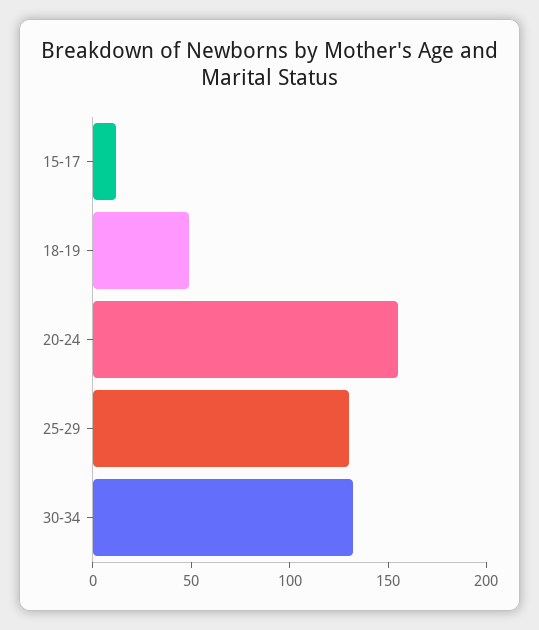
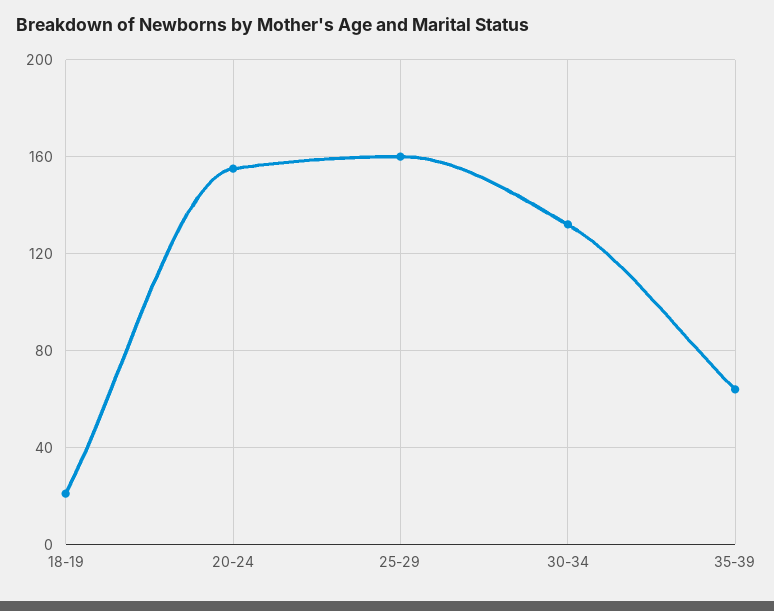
15-17: 10 -> none
18-19: 50 -> 20
25-29: 130 -> 160
35-39: none -> 65

